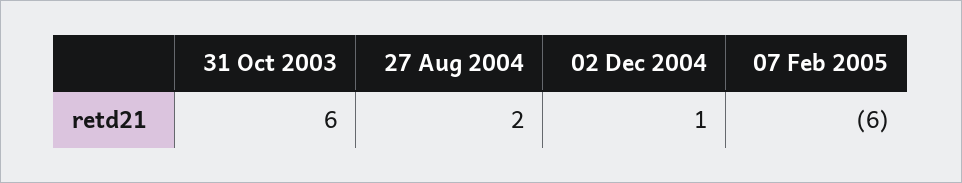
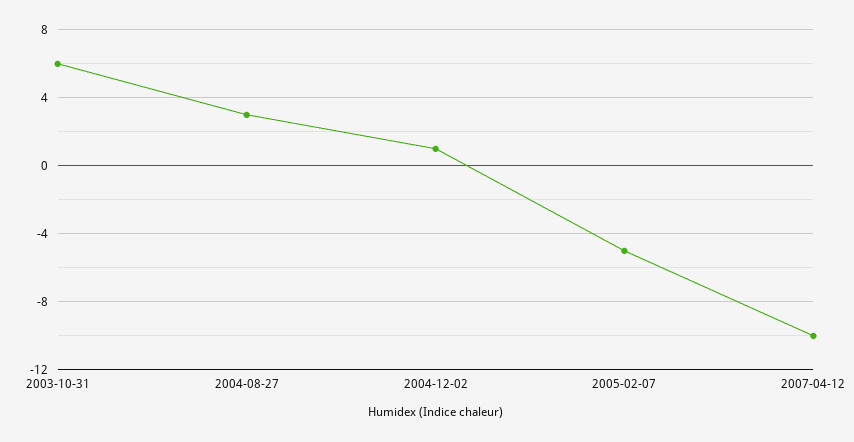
27 Aug 2004: 2 -> 3
07 Feb 2005: -6 -> -5
2007-04-12: none -> -10

